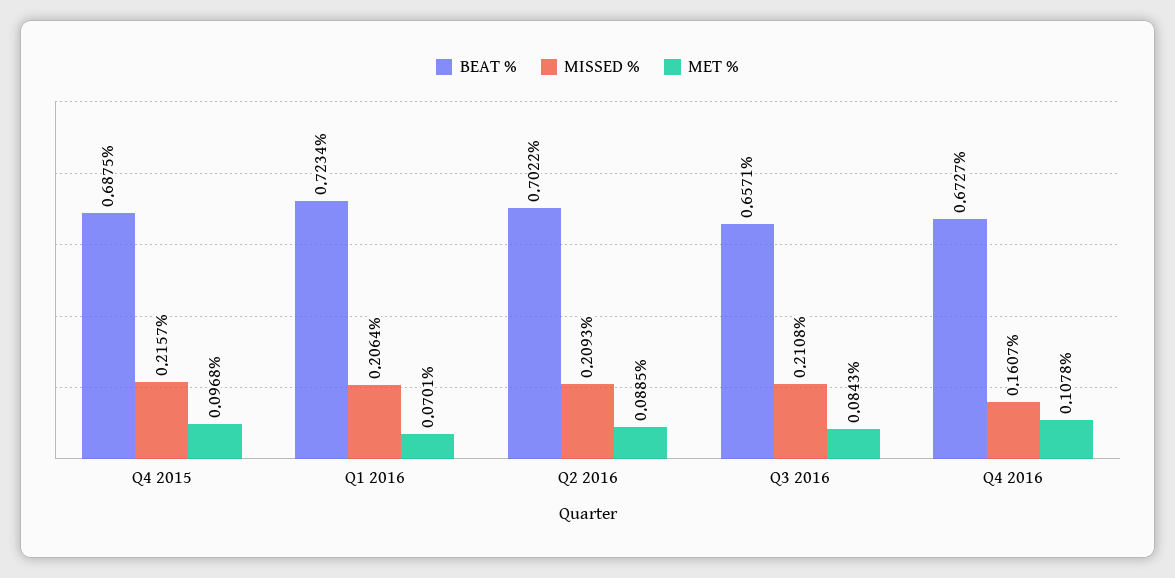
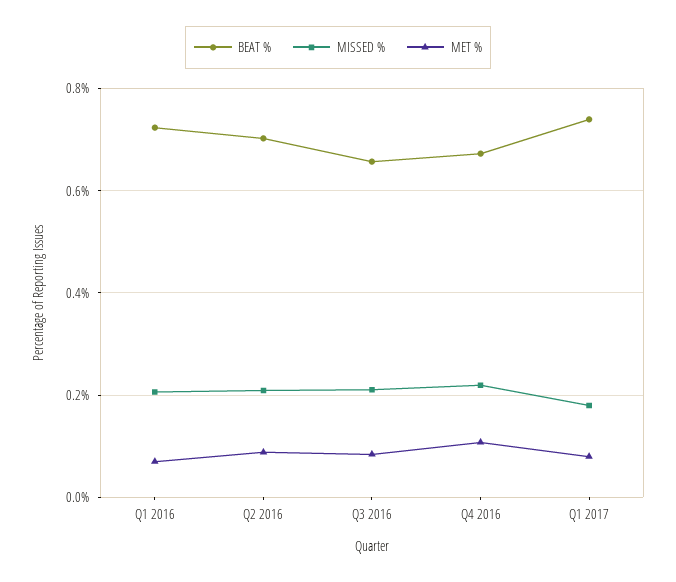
BEAT %, Q4 2015: 0.6875 -> none
MISSED %, Q4 2015: 0.2157 -> none
MET %, Q4 2015: 0.0968 -> none
MISSED %, Q4 2016: 0.1607 -> 0.22
BEAT %, Q1 2017: none -> 0.74
MISSED %, Q1 2017: none -> 0.18
MET %, Q1 2017: none -> 0.08

